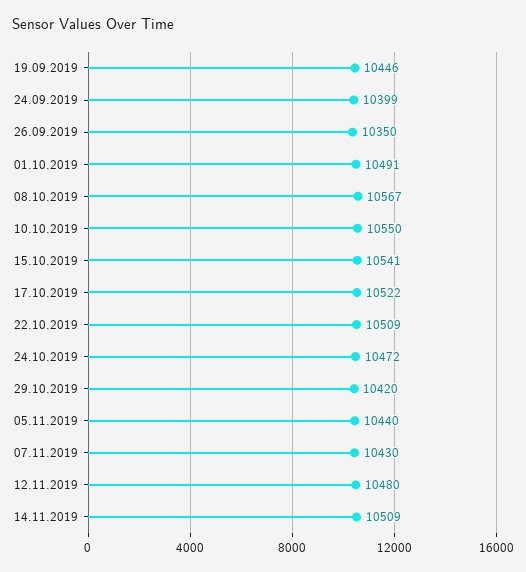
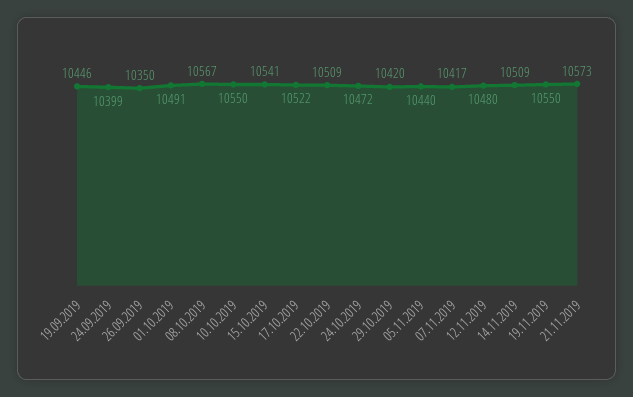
07.11.2019: 10430 -> 10417
19.11.2019: none -> 10550
21.11.2019: none -> 10573

